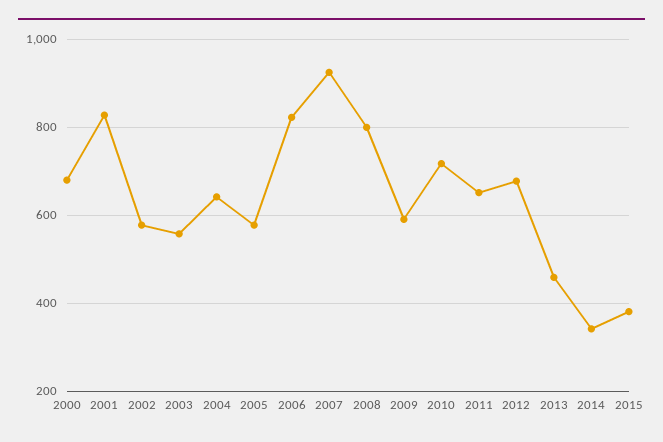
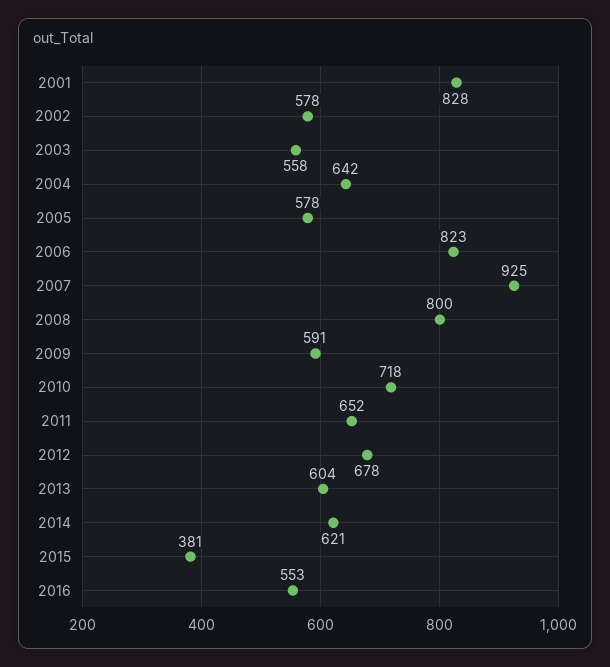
2000: 680 -> none
2013: 460 -> 604
2014: 340 -> 621
2016: none -> 553

